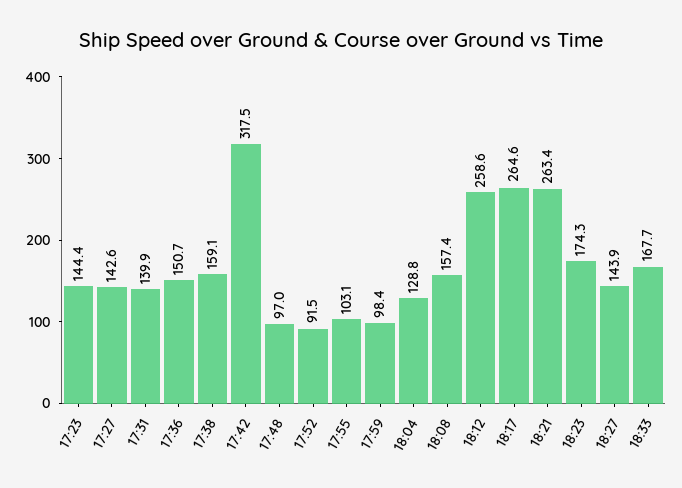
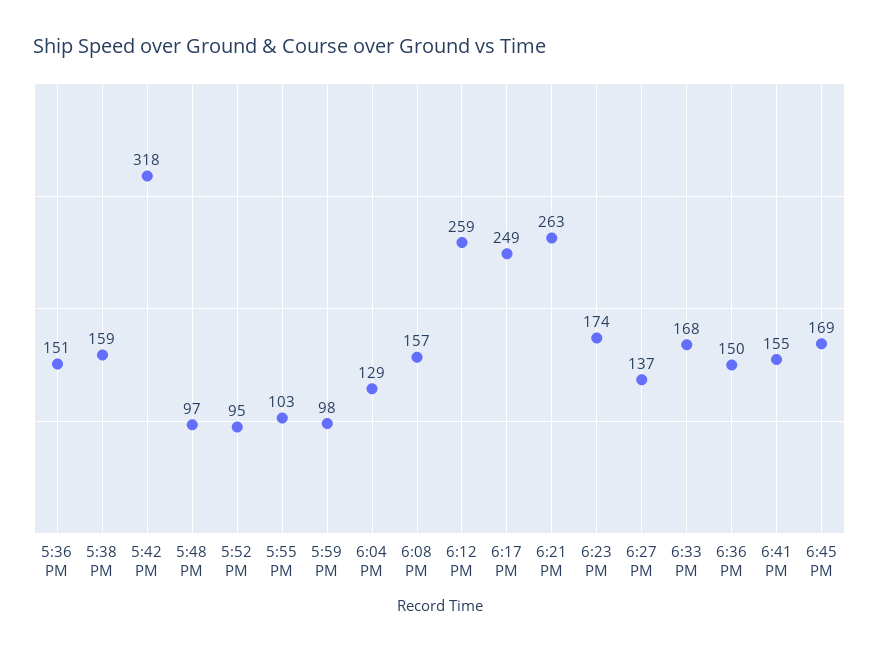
17:23: 144.4 -> none
17:27: 142.6 -> none
17:31: 139.9 -> none
17:52: 91.5 -> 95
18:17: 264.6 -> 249
18:27: 143.9 -> 137
6:36 PM: none -> 150
6:41 PM: none -> 155
6:45 PM: none -> 169

